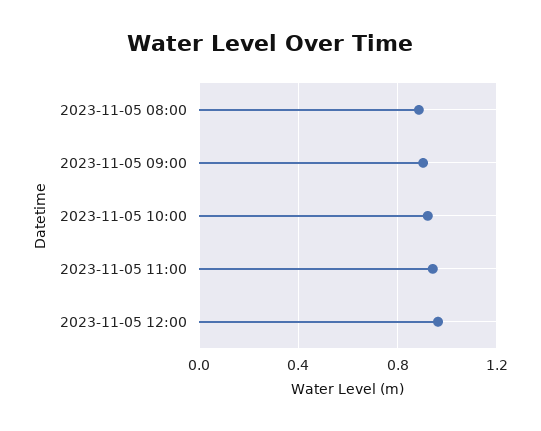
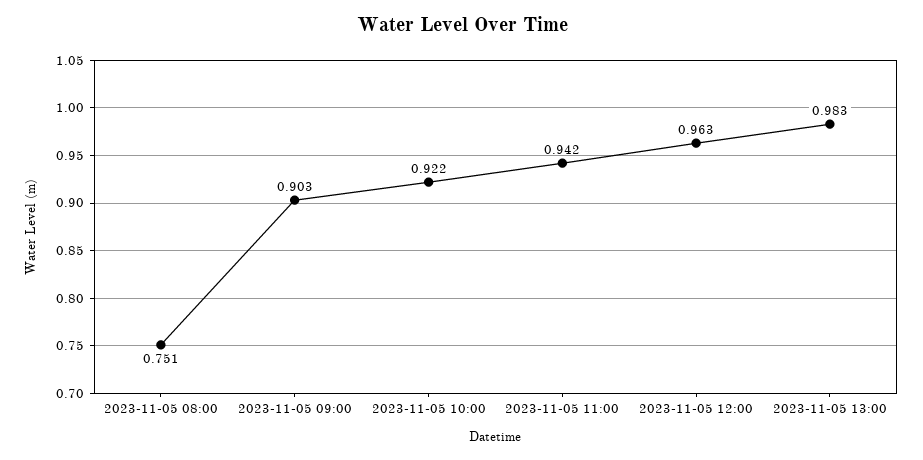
2023-11-05 08:00: 0.9 -> 0.751
2023-11-05 13:00: none -> 0.983

